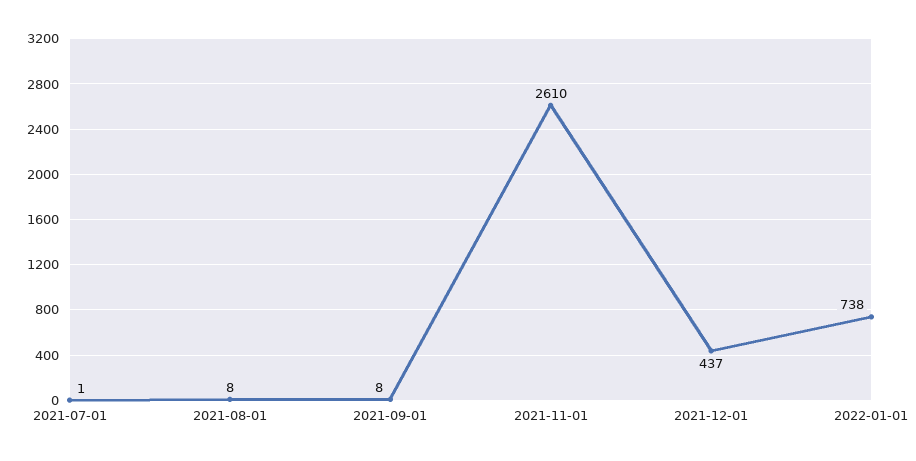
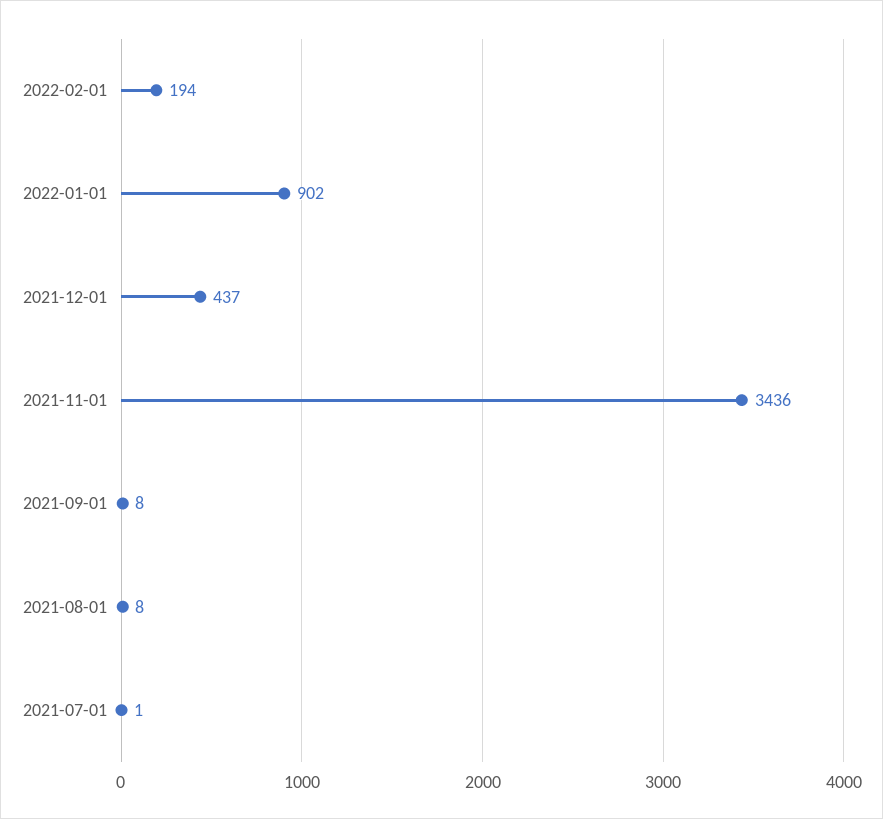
2021-11-01: 2610 -> 3436
2022-01-01: 738 -> 902
2022-02-01: none -> 194

